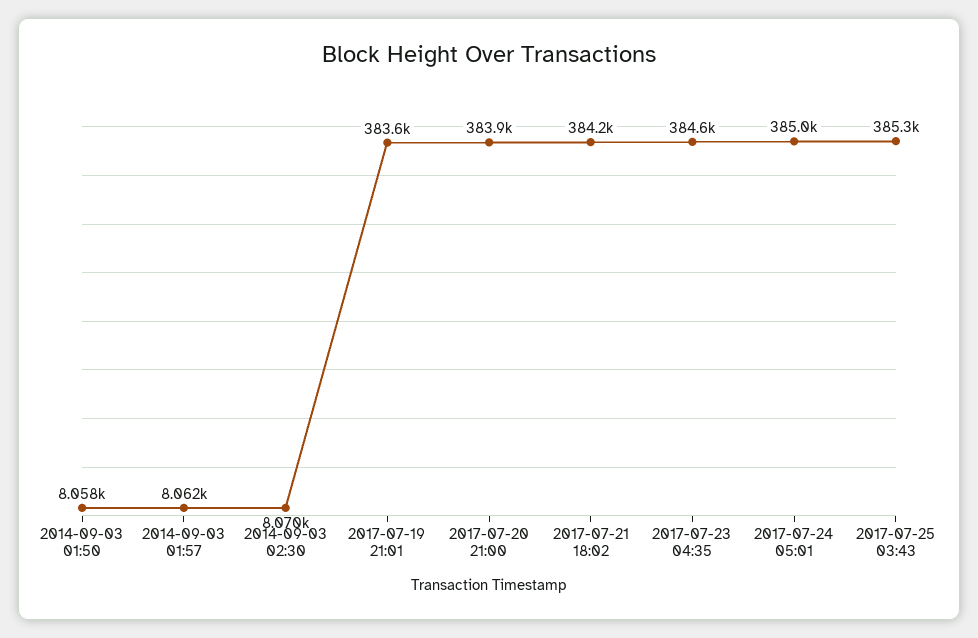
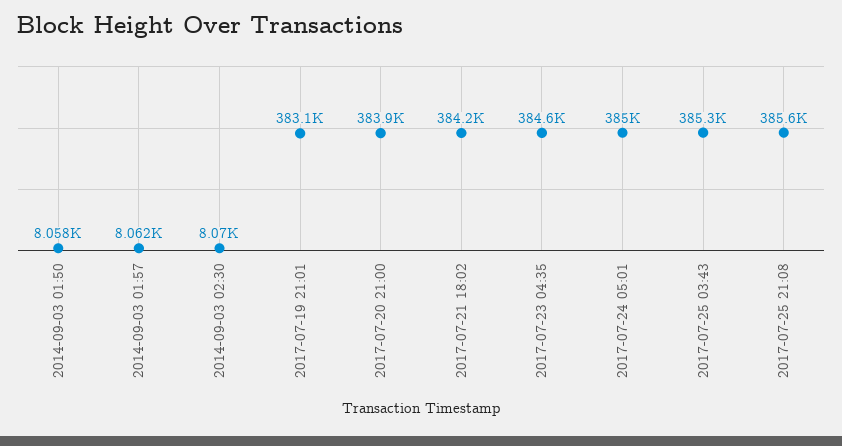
2017-07-19 21:01: 383600 -> 383100
2017-07-25 21:08: none -> 385600

